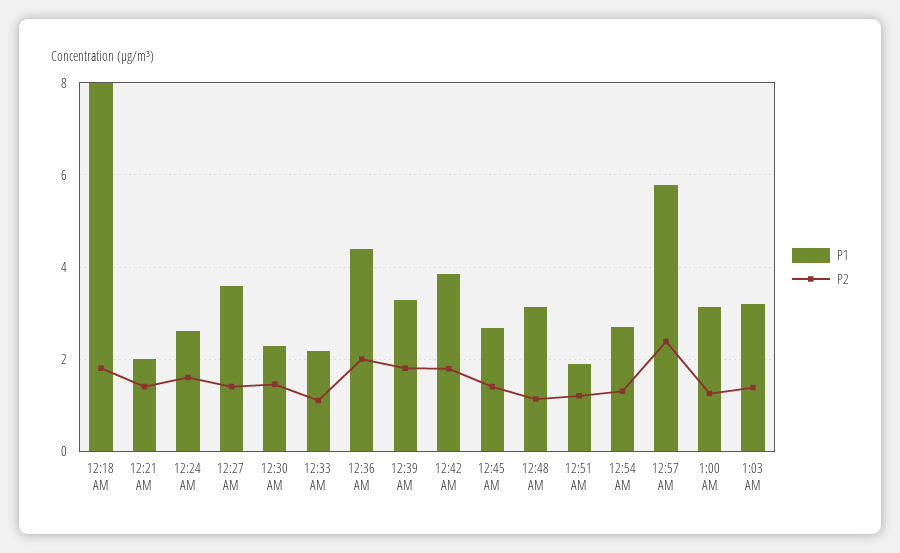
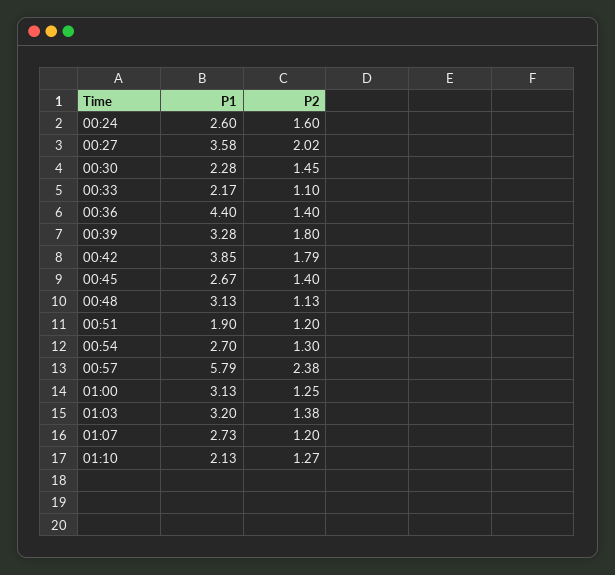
P1, 12:18 AM: 8 -> none
P2, 12:18 AM: 1.8 -> none
P1, 12:21 AM: 2 -> none
P2, 12:21 AM: 1.4 -> none
P2, 12:27 AM: 1.4 -> 2.02
P2, 12:36 AM: 2 -> 1.4
P1, 01:07: none -> 2.73
P2, 01:07: none -> 1.2
P1, 01:10: none -> 2.13
P2, 01:10: none -> 1.27

